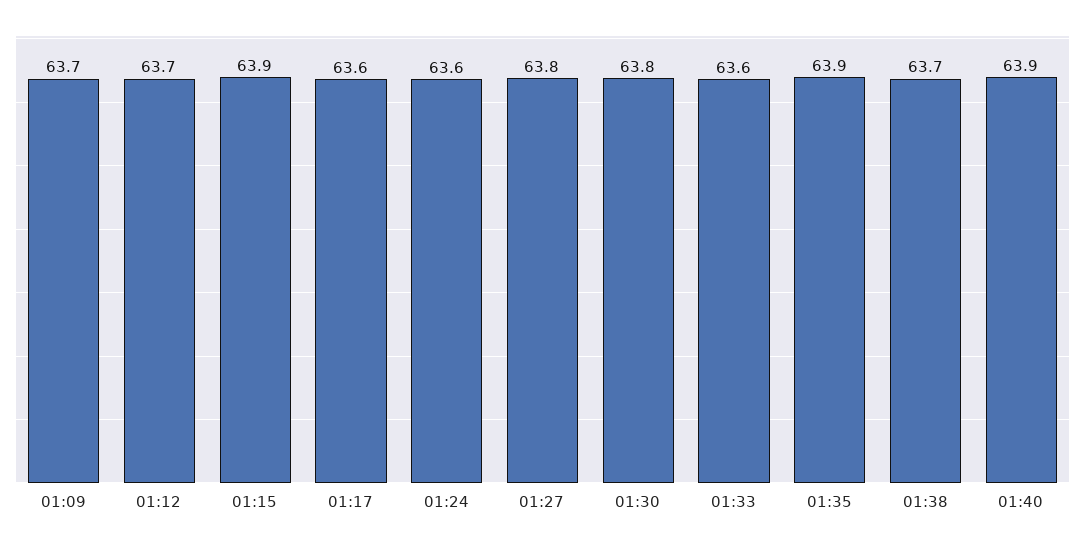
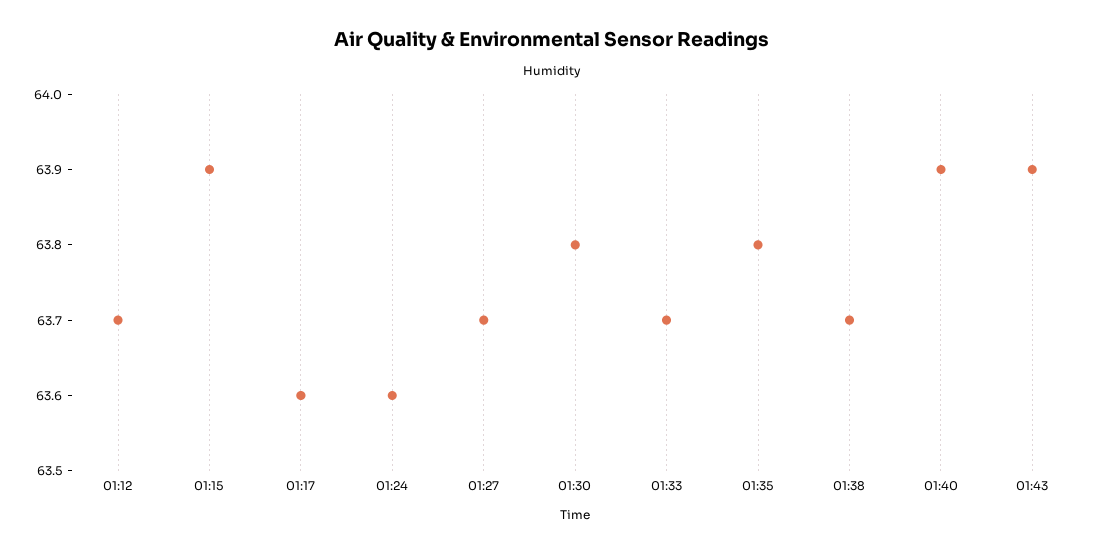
01:09: 63.7 -> none
01:27: 63.8 -> 63.7
01:33: 63.6 -> 63.7
01:35: 63.9 -> 63.8
01:43: none -> 63.9

